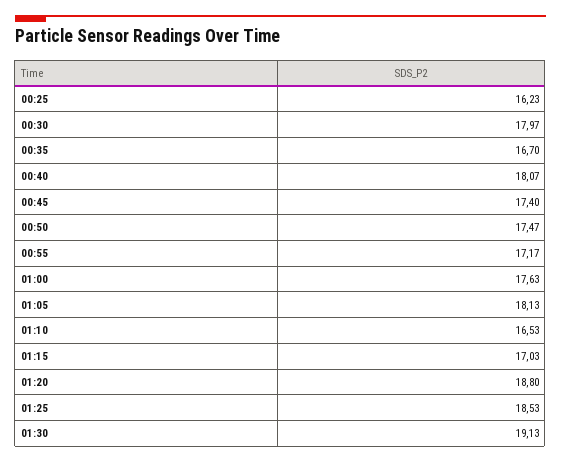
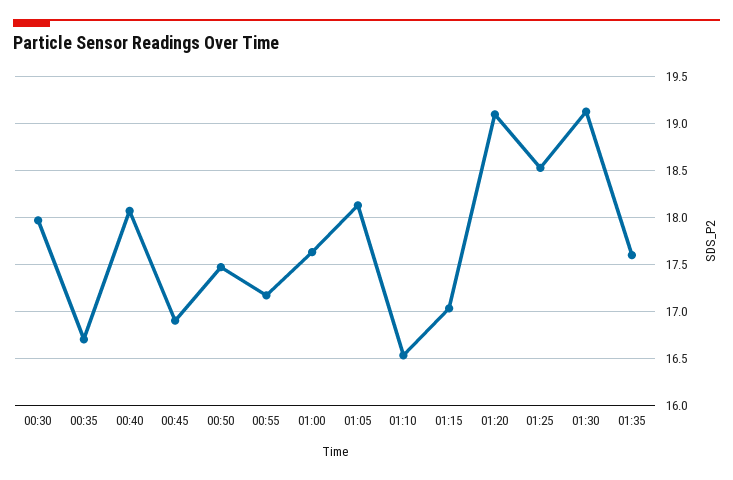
00:25: 16.23 -> none
00:45: 17.4 -> 16.9
01:20: 18.8 -> 19.1
01:35: none -> 17.6

